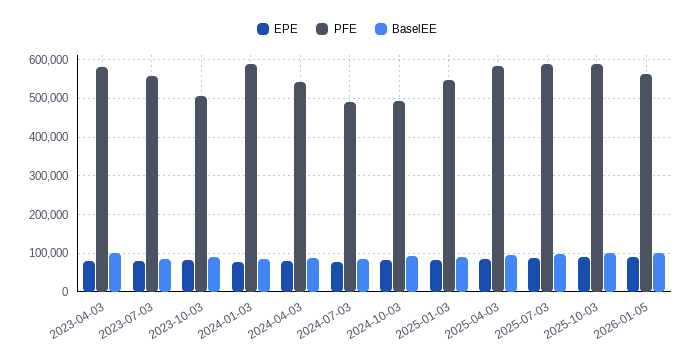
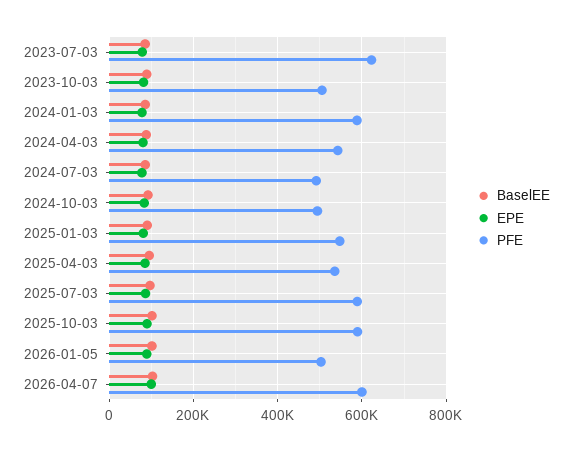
EPE, 2023-04-03: 80000 -> none
PFE, 2023-04-03: 580000 -> none
BaselEE, 2023-04-03: 100000 -> none
PFE, 2023-07-03: 560000 -> 620000
PFE, 2025-04-03: 580000 -> 540000
PFE, 2026-01-05: 560000 -> 500000
BaselEE, 2026-04-07: none -> 100000
EPE, 2026-04-07: none -> 100000
PFE, 2026-04-07: none -> 600000

